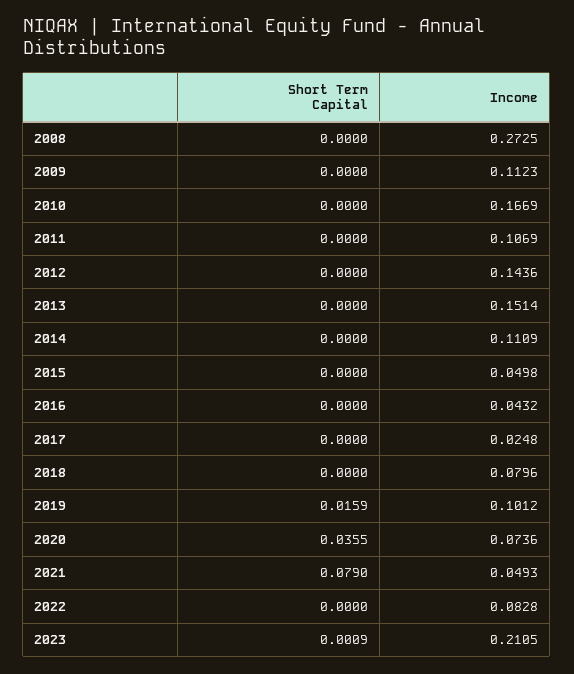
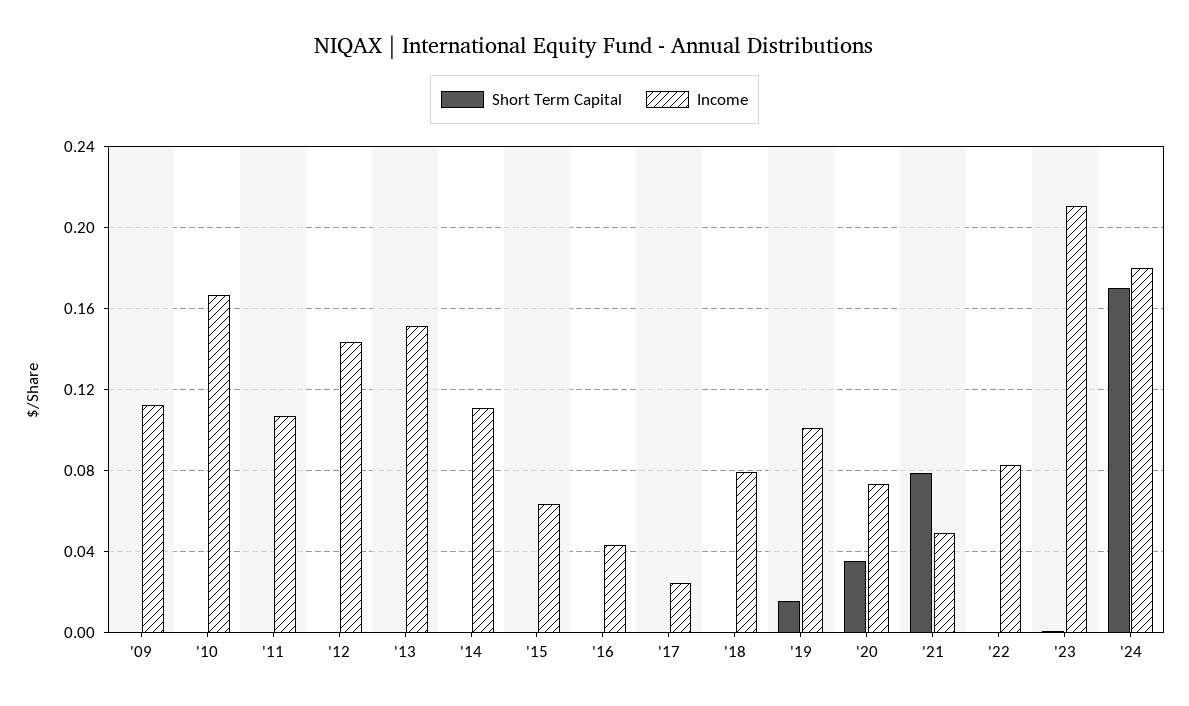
Short Term Capital, 2008: 0 -> none
Income, 2008: 0.2725 -> none
Income, 2015: 0.0498 -> 0.065
Short Term Capital, '24: none -> 0.17
Income, '24: none -> 0.18

